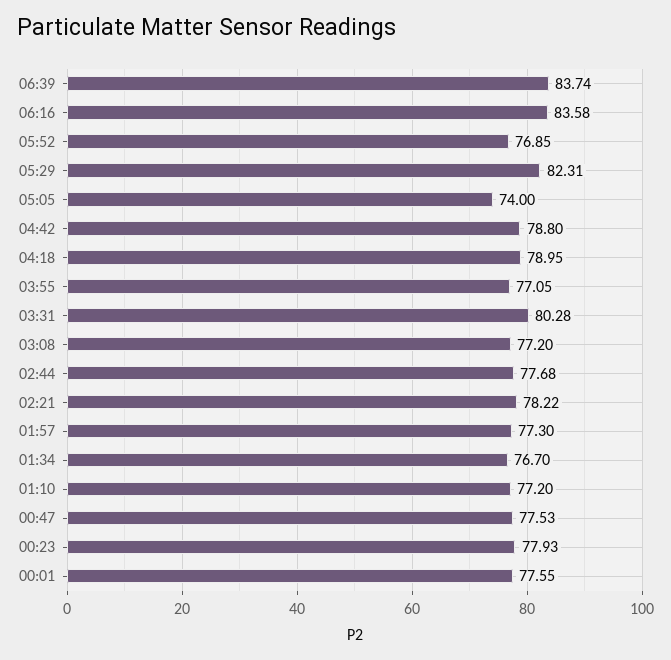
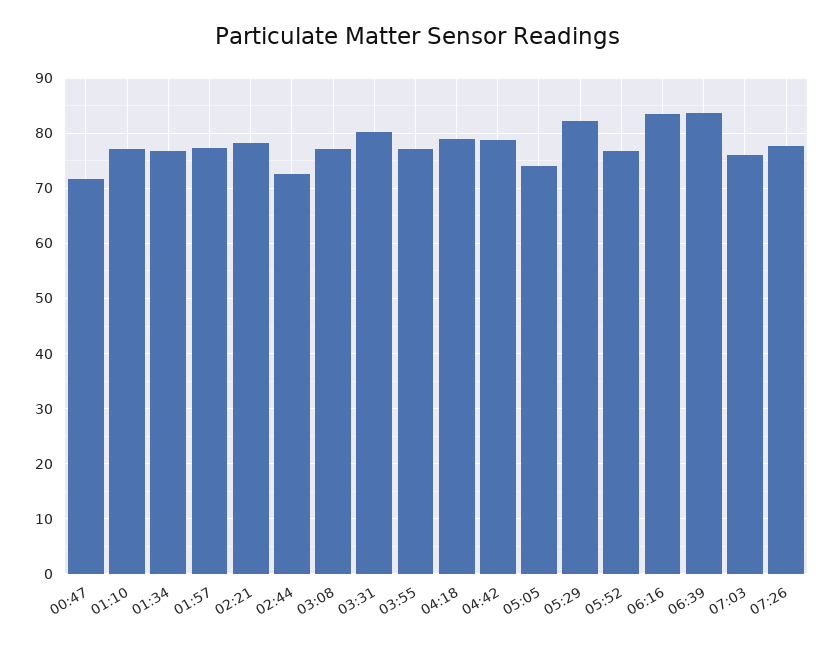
02:44: 77.68 -> 72
00:47: 77.53 -> 72
00:23: 77.93 -> none
00:01: 77.55 -> none
07:03: none -> 76
07:26: none -> 78

